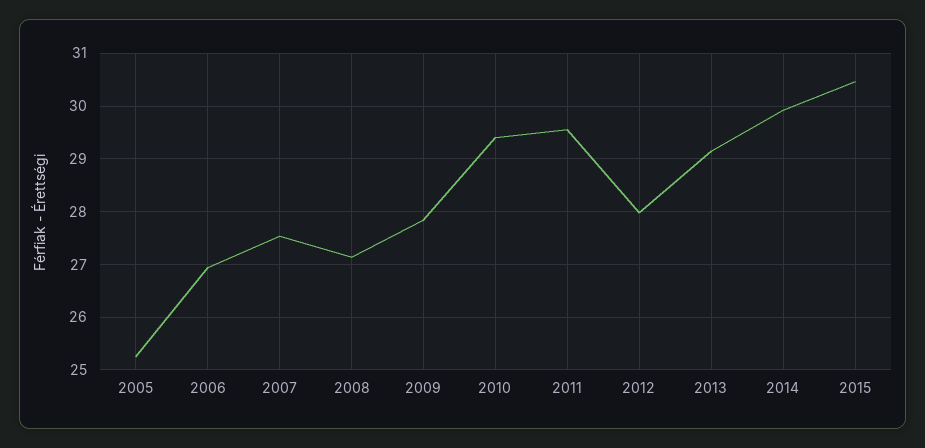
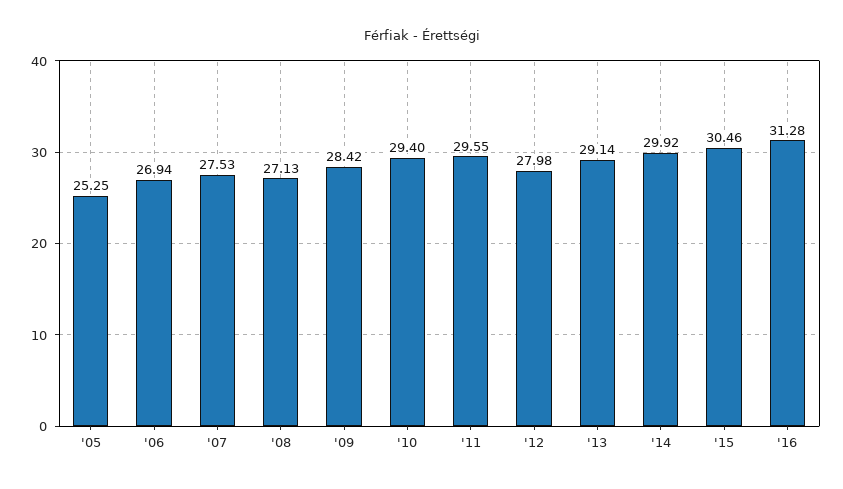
2009: 27.8 -> 28.42
'16: none -> 31.28

